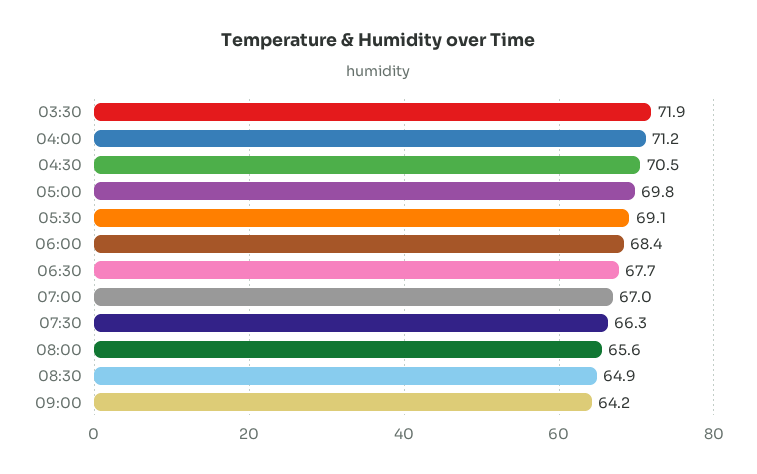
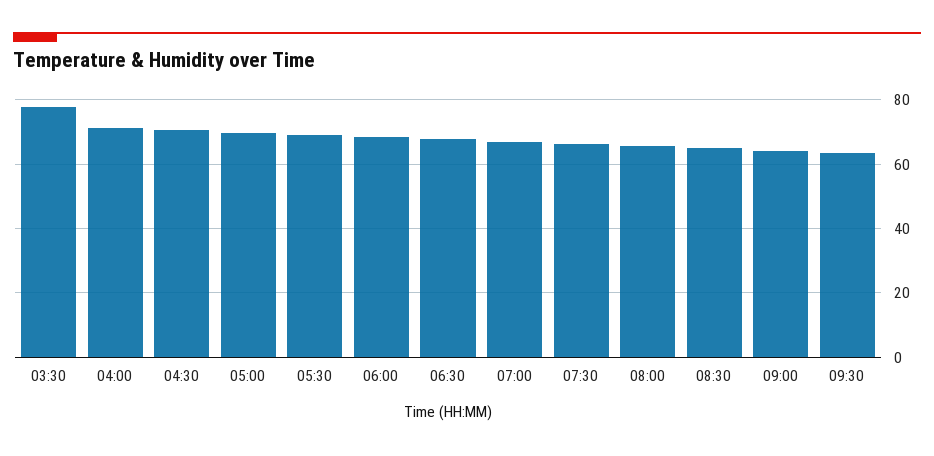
03:30: 71.9 -> 78
09:30: none -> 64

